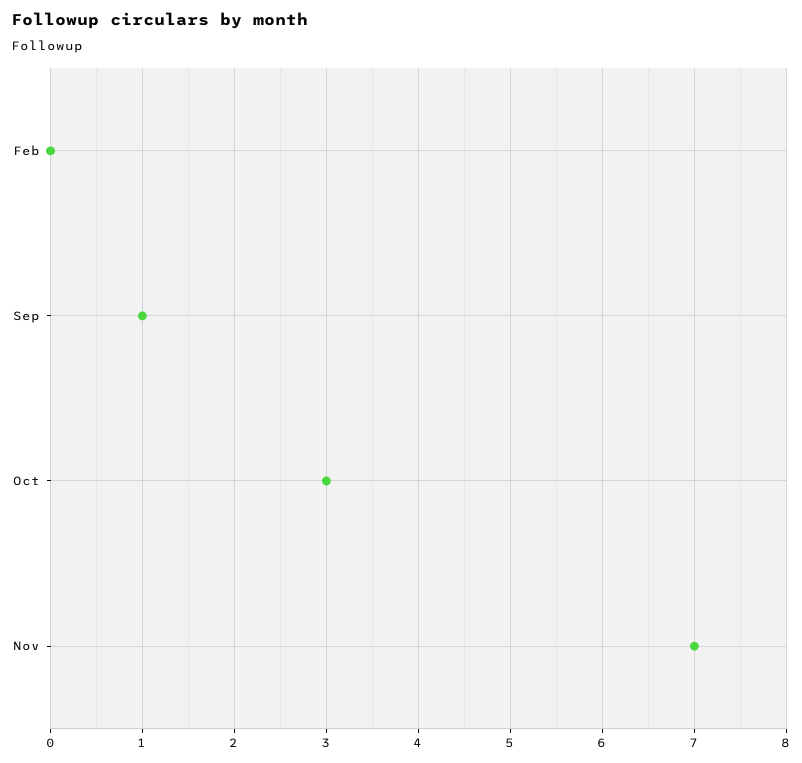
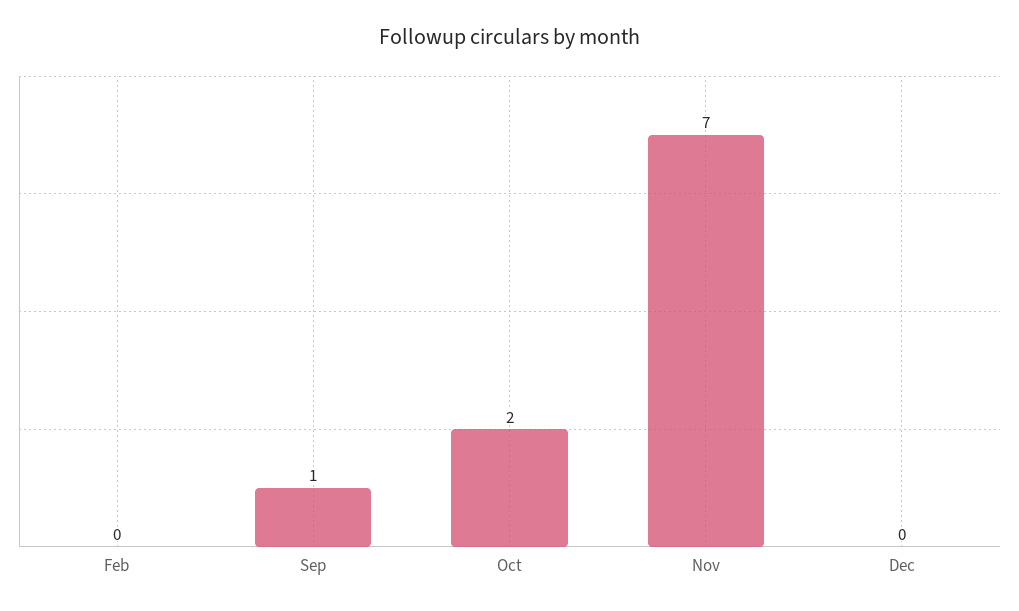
Oct: 3 -> 2
Dec: none -> 0

